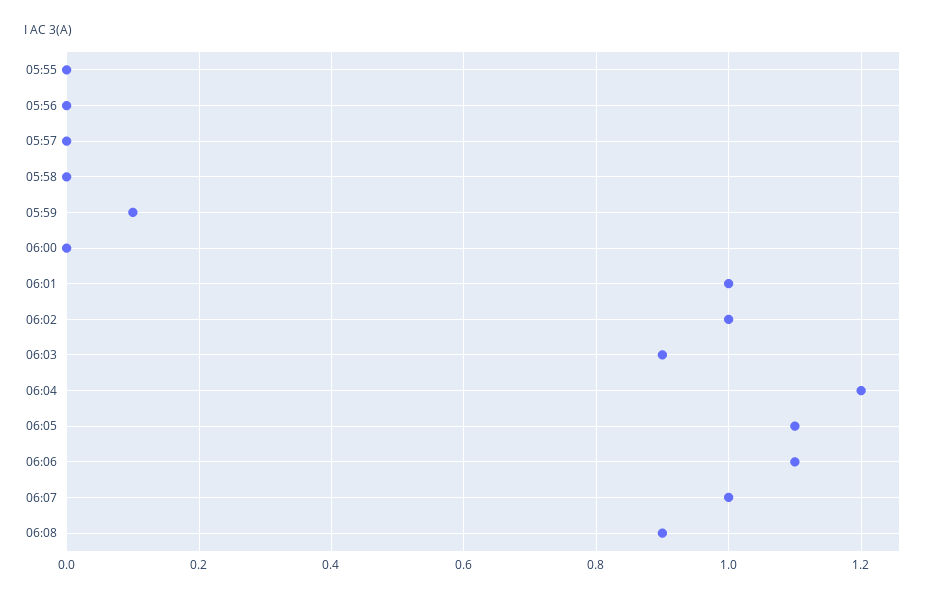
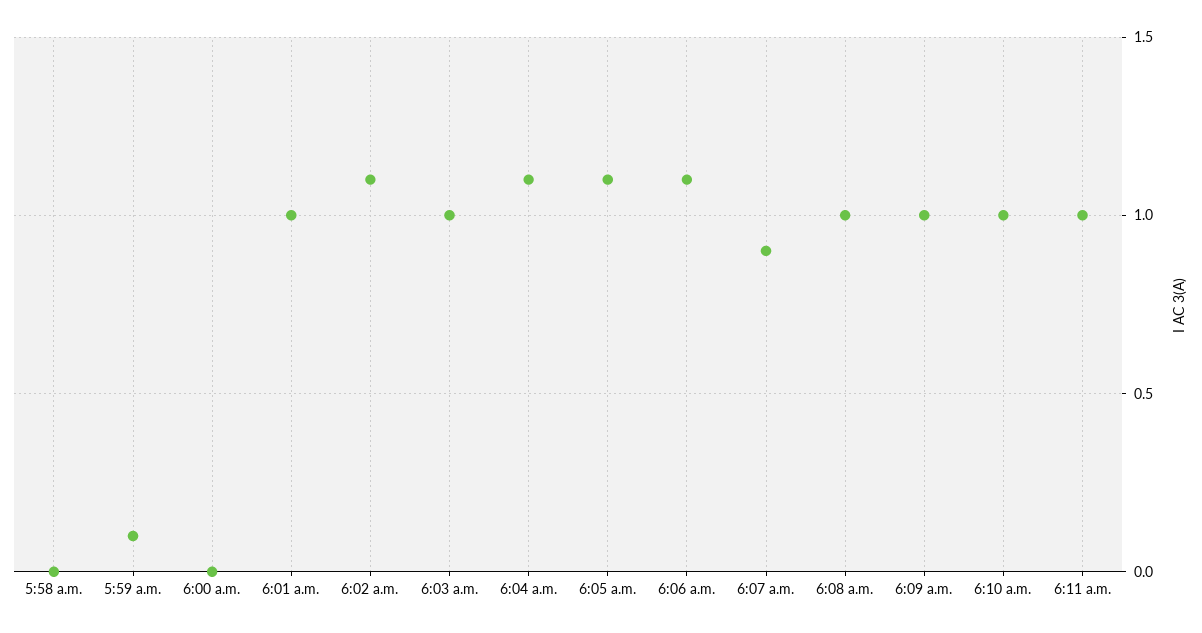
05:55: 0 -> none
05:56: 0 -> none
05:57: 0 -> none
06:02: 1 -> 1.1
06:03: 0.9 -> 1
06:04: 1.2 -> 1.1
06:07: 1 -> 0.9
06:08: 0.9 -> 1
6:09 a.m.: none -> 1
6:10 a.m.: none -> 1
6:11 a.m.: none -> 1

